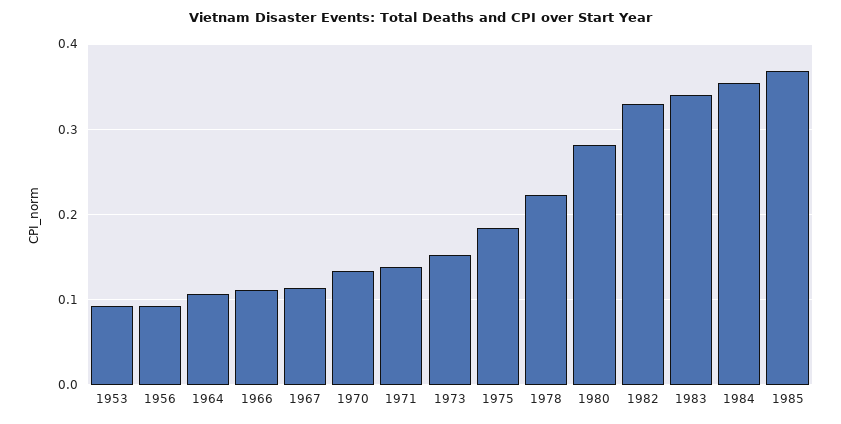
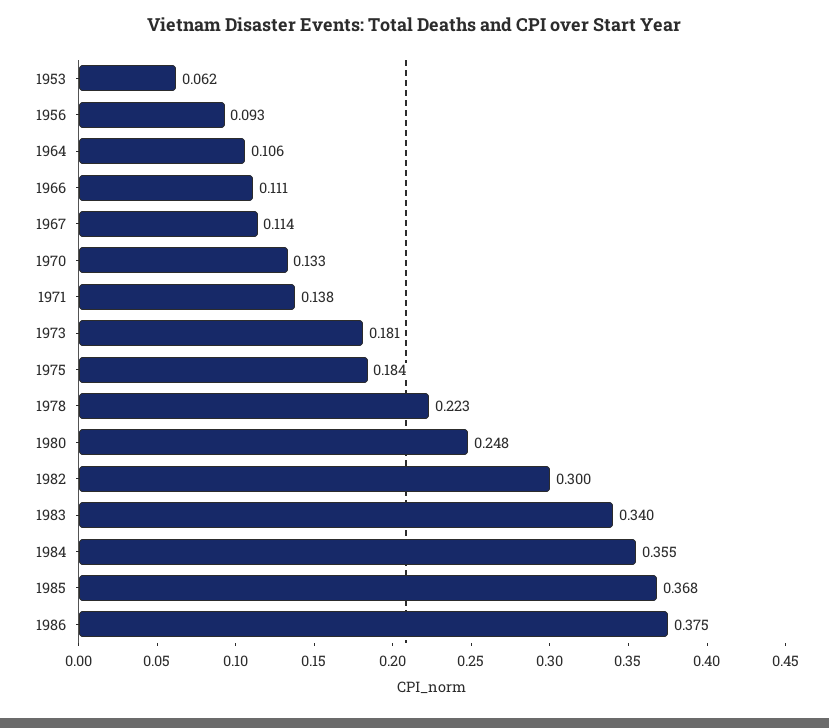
1953: 0.09 -> 0.062
1973: 0.15 -> 0.181
1980: 0.28 -> 0.248
1982: 0.33 -> 0.3
1986: none -> 0.375

